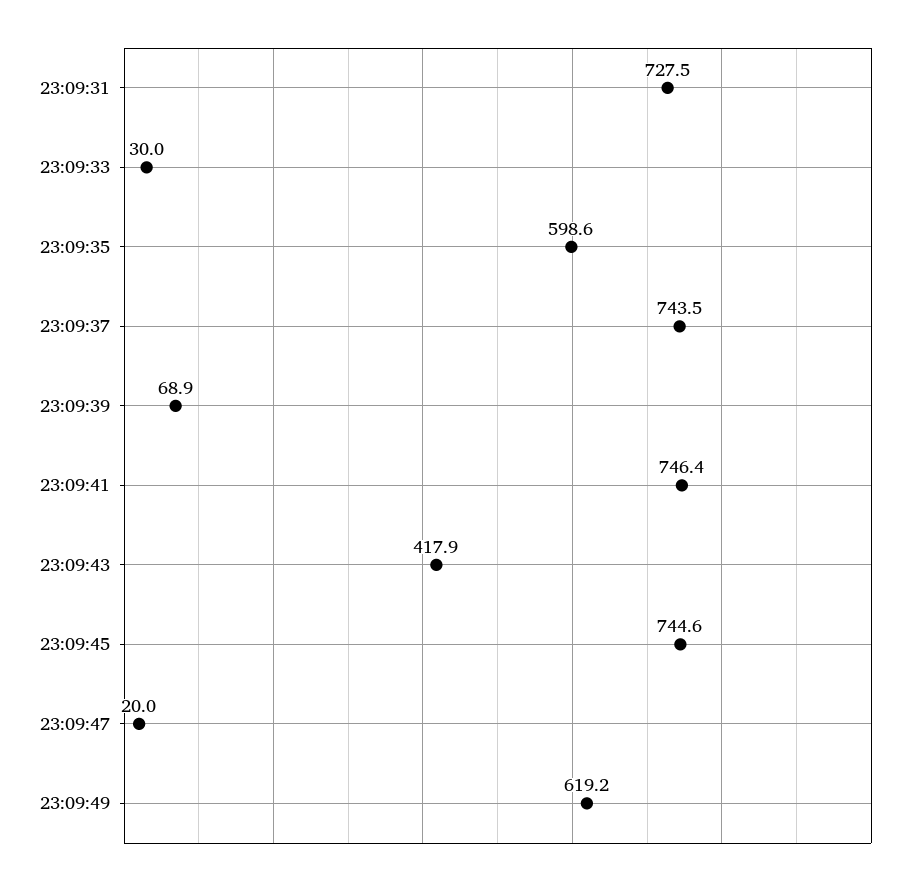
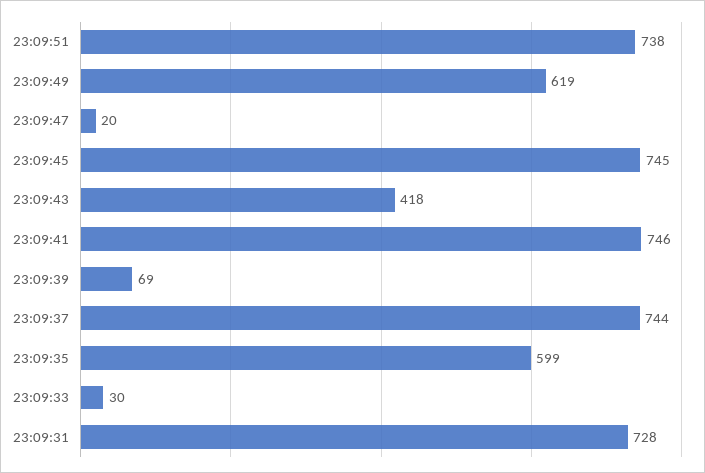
23:09:51: none -> 738

